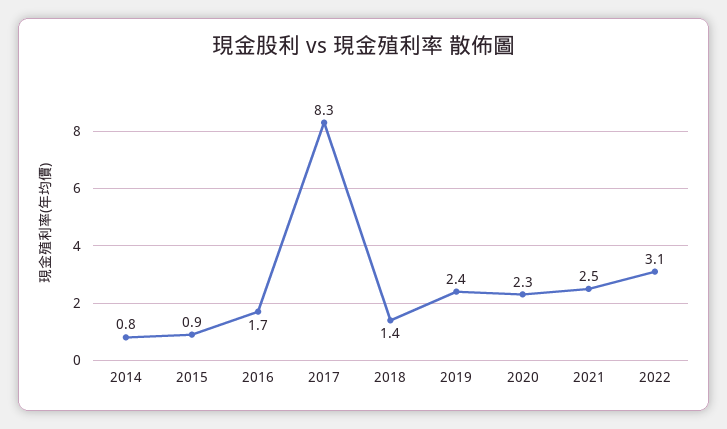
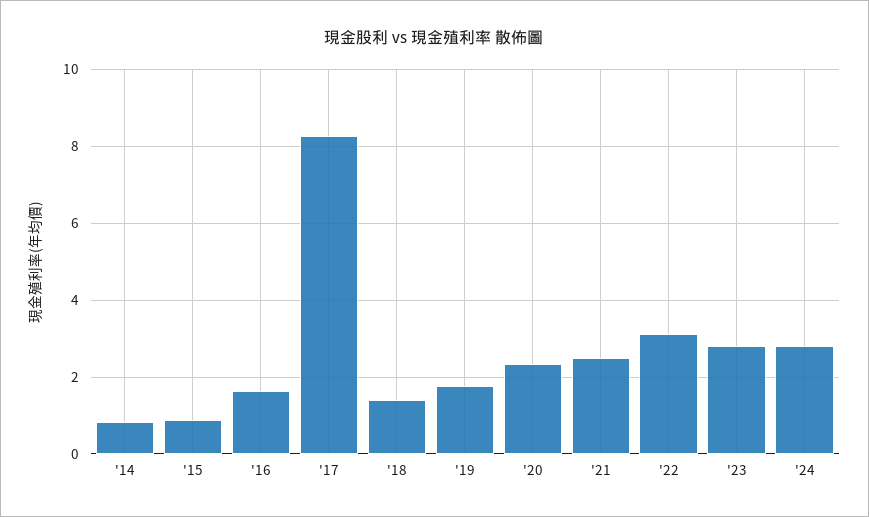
2019: 2.4 -> 1.8
'23: none -> 2.8
'24: none -> 2.8

